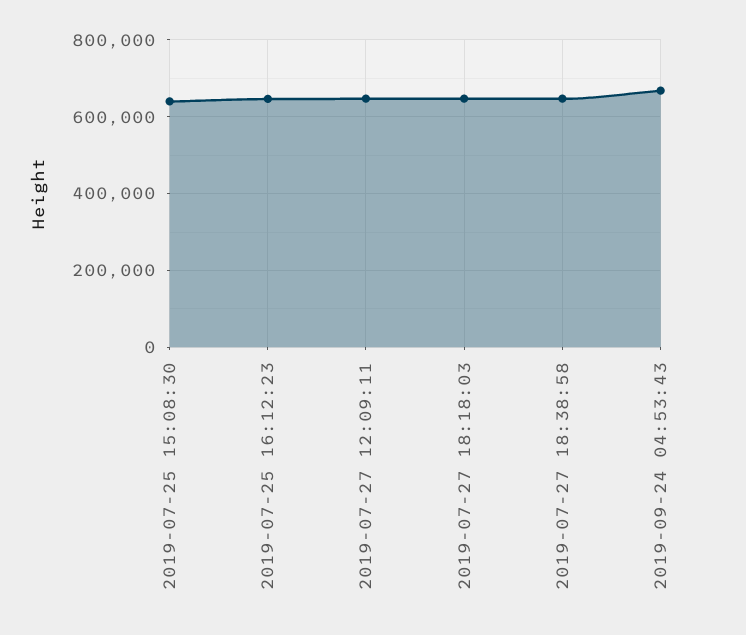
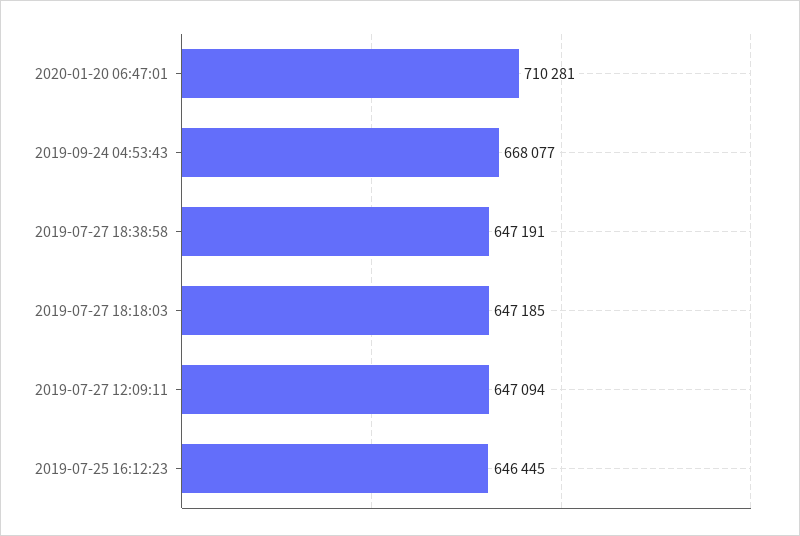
2019-07-25 15:08:30: 640000 -> none
2020-01-20 06:47:01: none -> 710281

